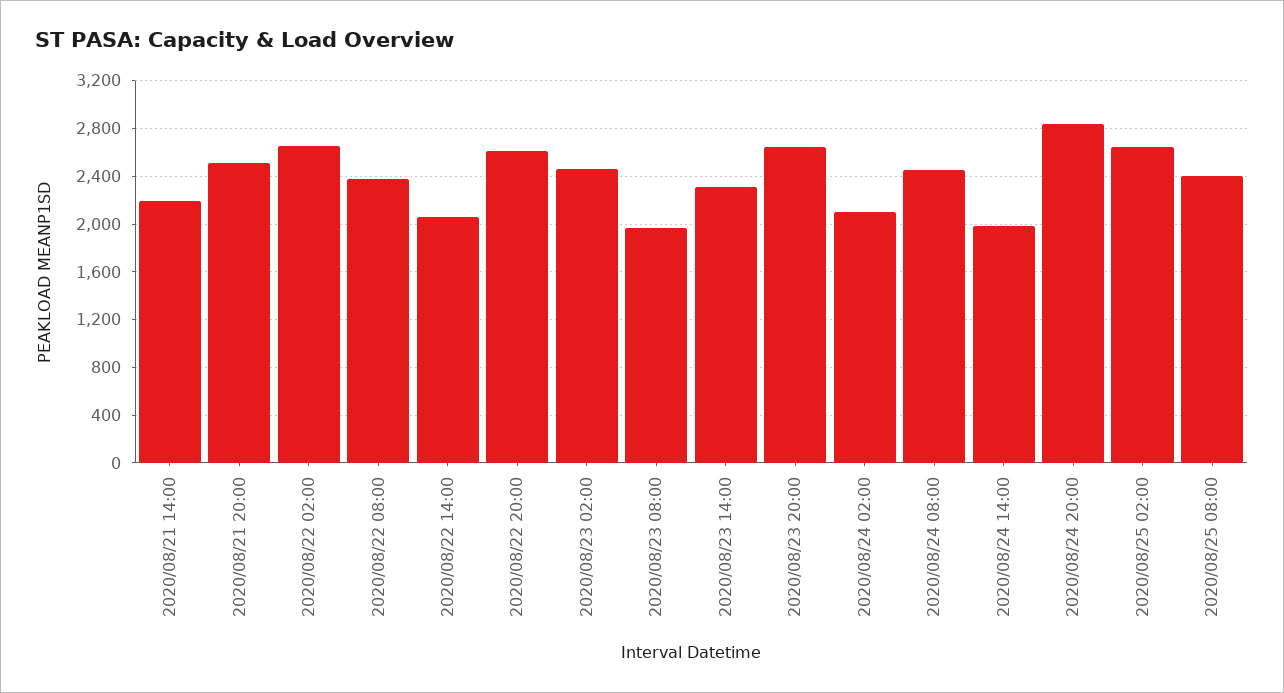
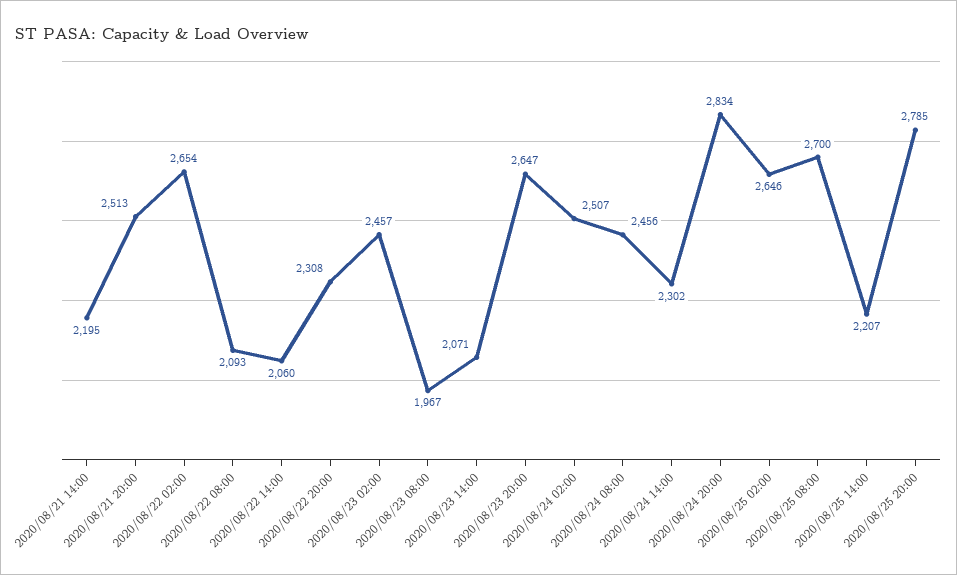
2020/08/22 08:00: 2400 -> 2093
2020/08/22 20:00: 2600 -> 2308
2020/08/23 14:00: 2300 -> 2071
2020/08/24 02:00: 2100 -> 2507
2020/08/24 14:00: 2000 -> 2302
2020/08/25 08:00: 2400 -> 2700
2020/08/25 14:00: none -> 2207
2020/08/25 20:00: none -> 2785

